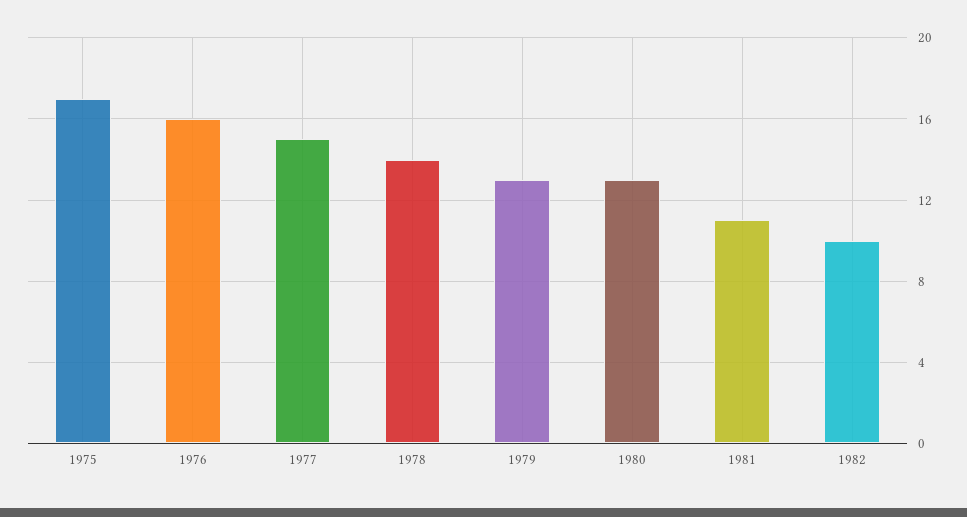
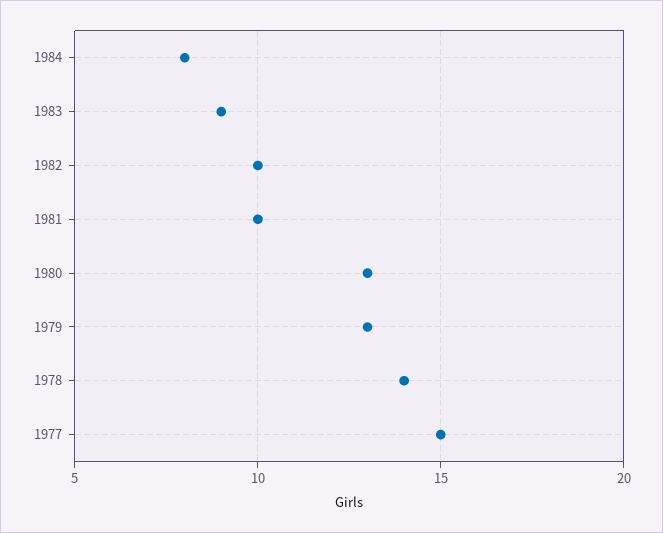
1975: 17 -> none
1976: 16 -> none
1981: 11 -> 10
1984: none -> 8
1983: none -> 9

